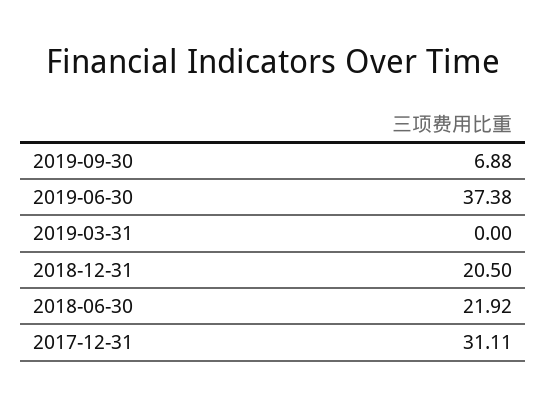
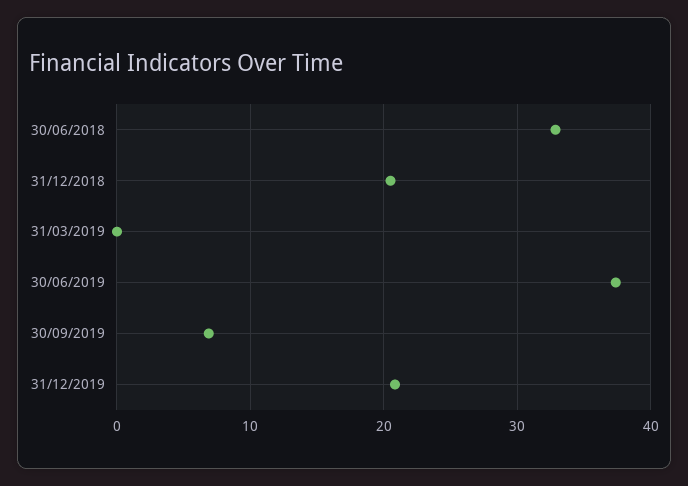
2018-06-30: 21.92 -> 33
2017-12-31: 31.11 -> none
31/12/2019: none -> 21

